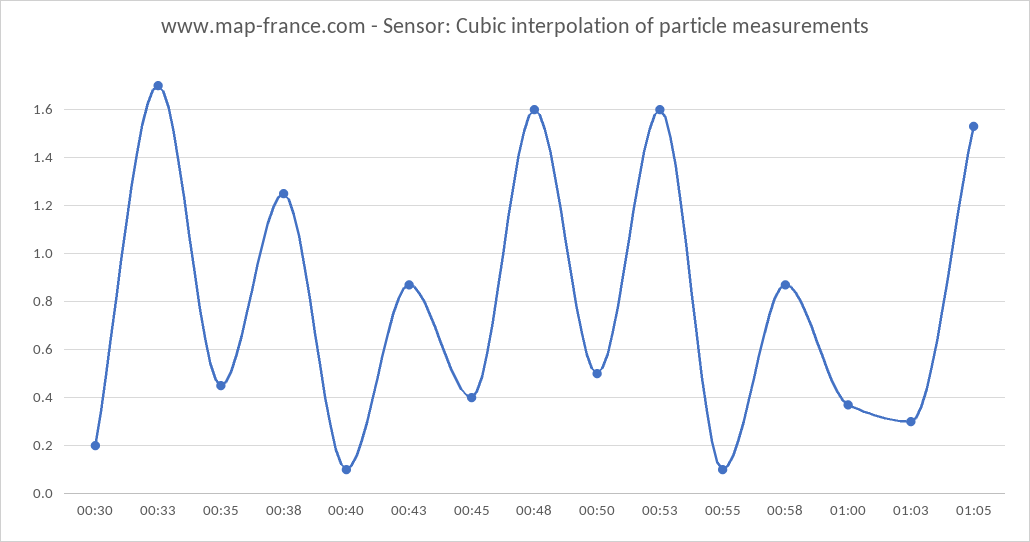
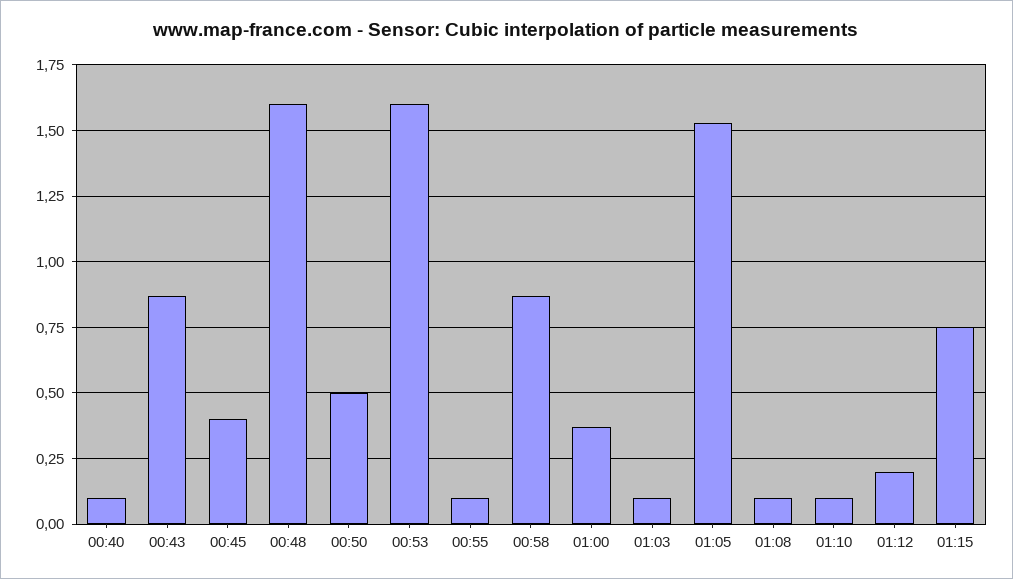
00:30: 0.2 -> none
00:33: 1.7 -> none
00:35: 0.45 -> none
00:38: 1.25 -> none
01:03: 0.3 -> 0.1
01:08: none -> 0.1
01:10: none -> 0.1
01:12: none -> 0.2
01:15: none -> 0.75

